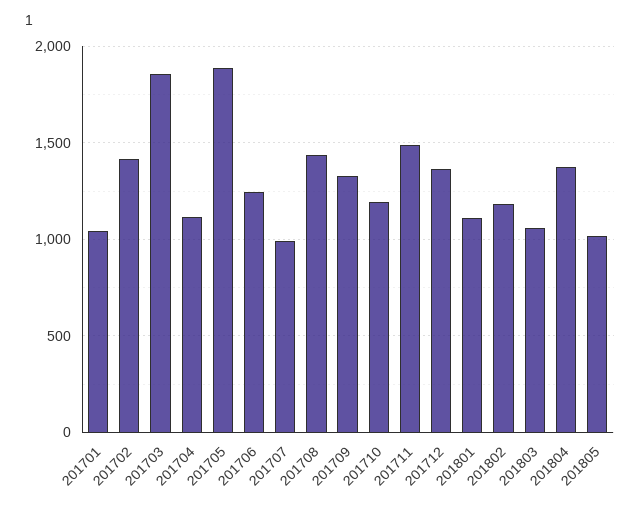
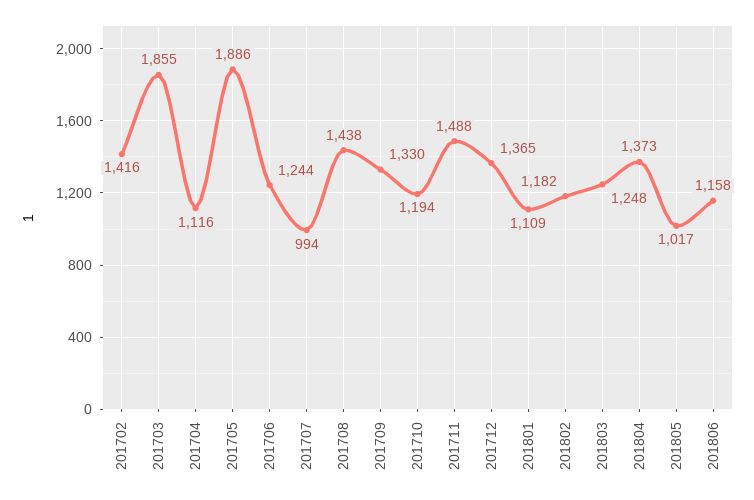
201701: 1050 -> none
201803: 1050 -> 1248
201806: none -> 1158

